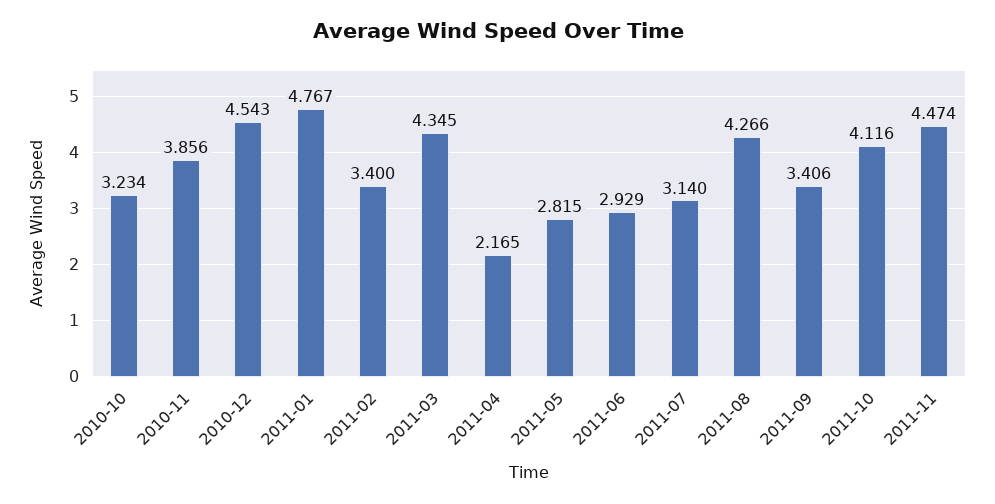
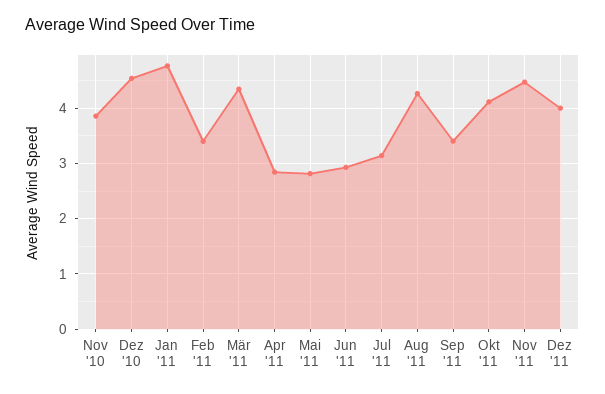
2010-10: 3.234 -> none
2011-04: 2.165 -> 2.8
Dez '11: none -> 4

